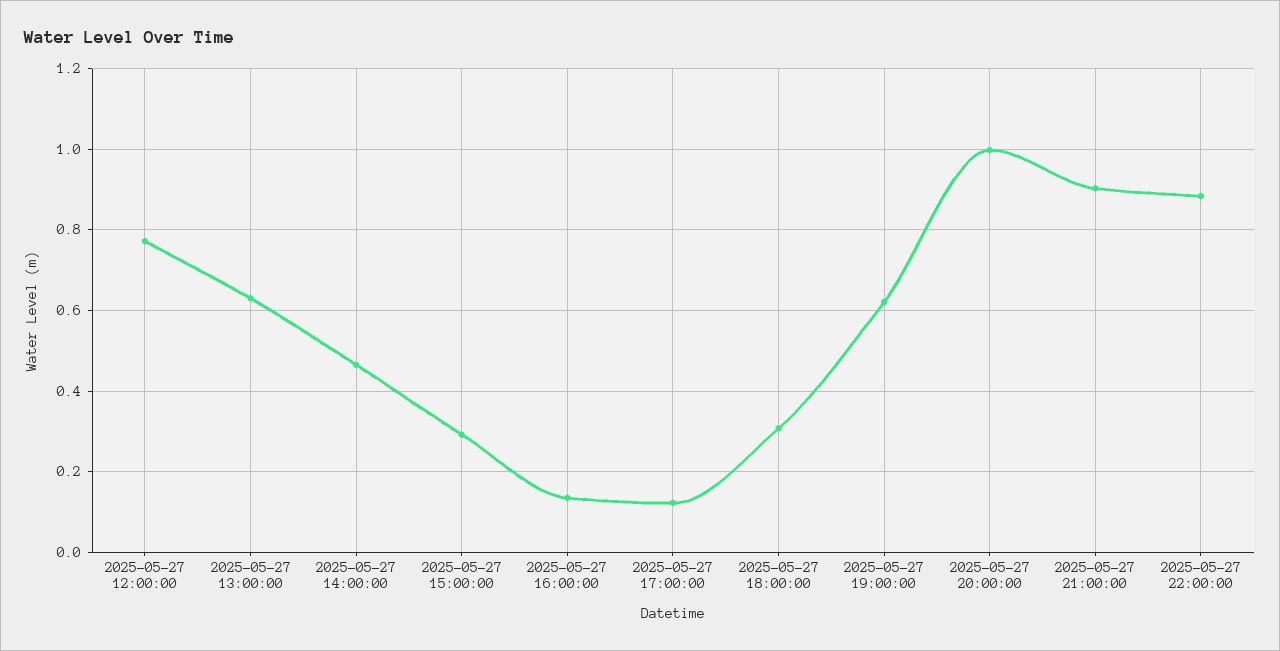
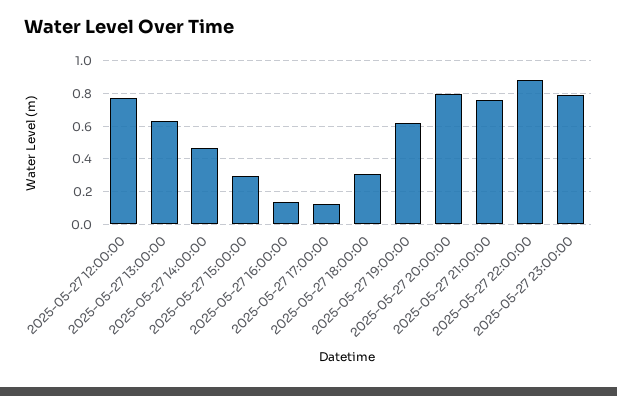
2025-05-27 20:00:00: 1 -> 0.8
2025-05-27 21:00:00: 0.9 -> 0.75
2025-05-27 23:00:00: none -> 0.8

